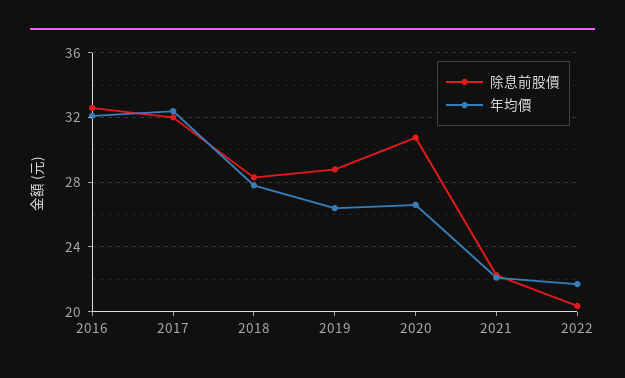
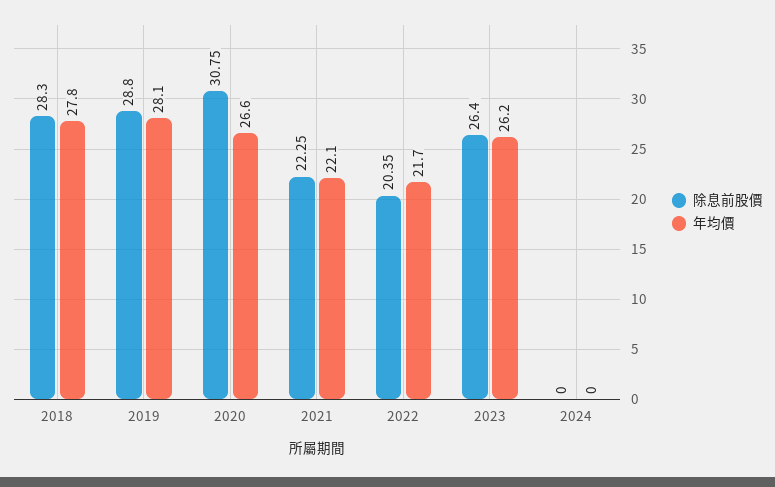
除息前股價, 2016: 32.5 -> none
年均價, 2016: 32 -> none
除息前股價, 2017: 32 -> none
年均價, 2017: 32.5 -> none
年均價, 2019: 26.5 -> 28.1
除息前股價, 2023: none -> 26.4
年均價, 2023: none -> 26.2
除息前股價, 2024: none -> 0
年均價, 2024: none -> 0

